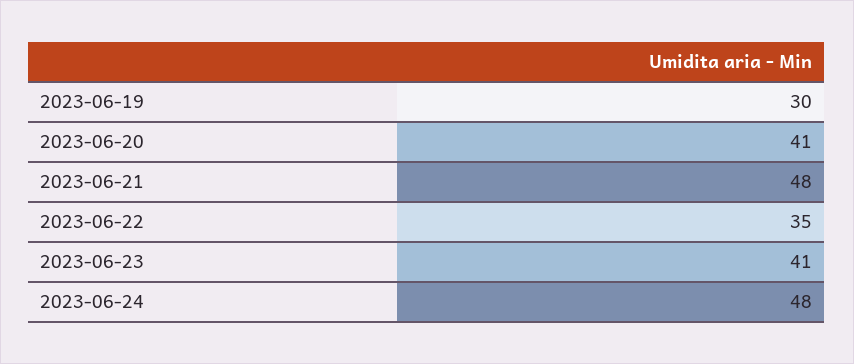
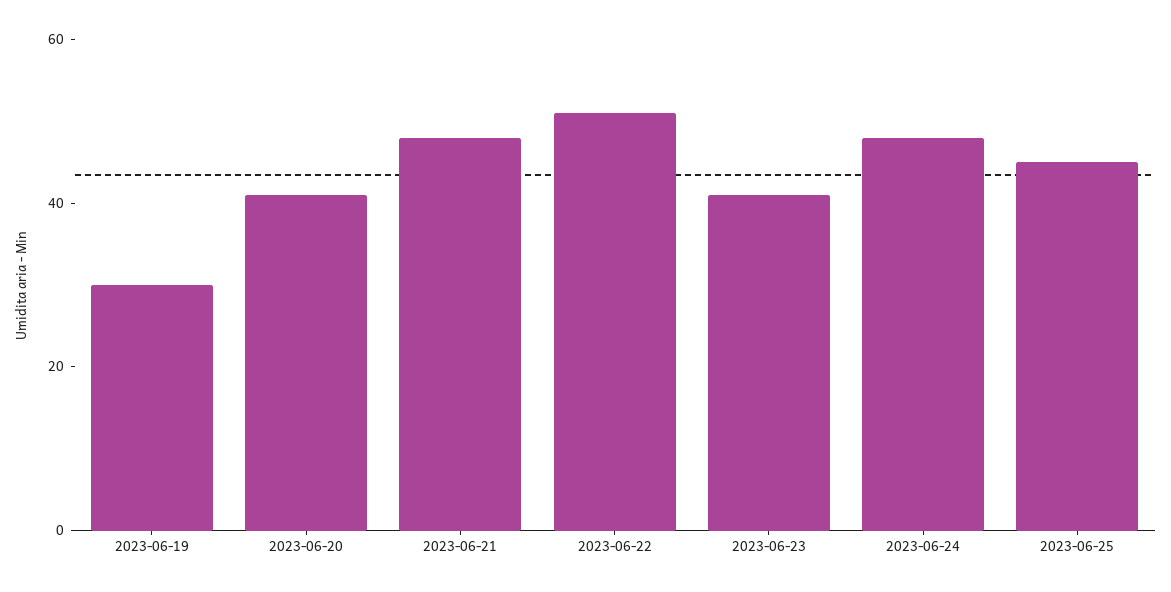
2023-06-22: 35 -> 50
2023-06-25: none -> 45

